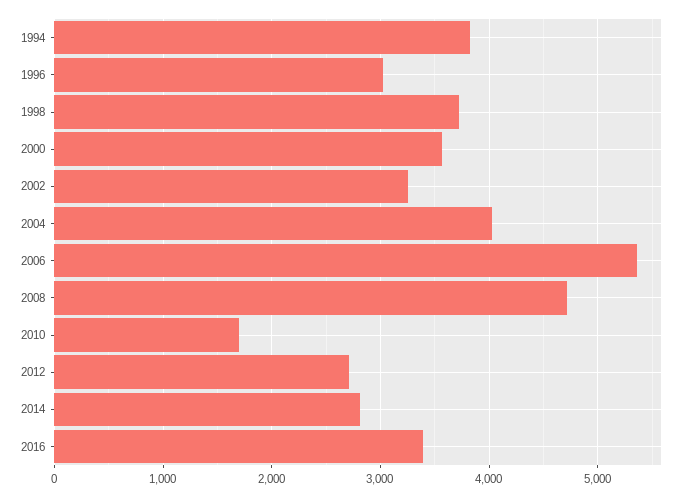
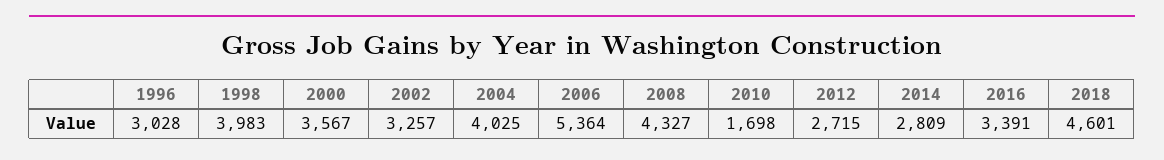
1994: 3800 -> none
1998: 3700 -> 3983
2008: 4700 -> 4327
2018: none -> 4601

